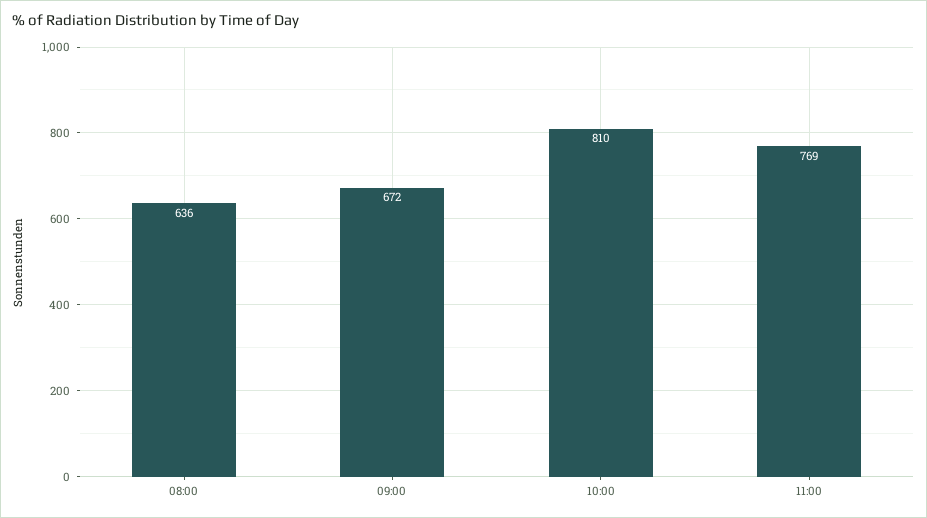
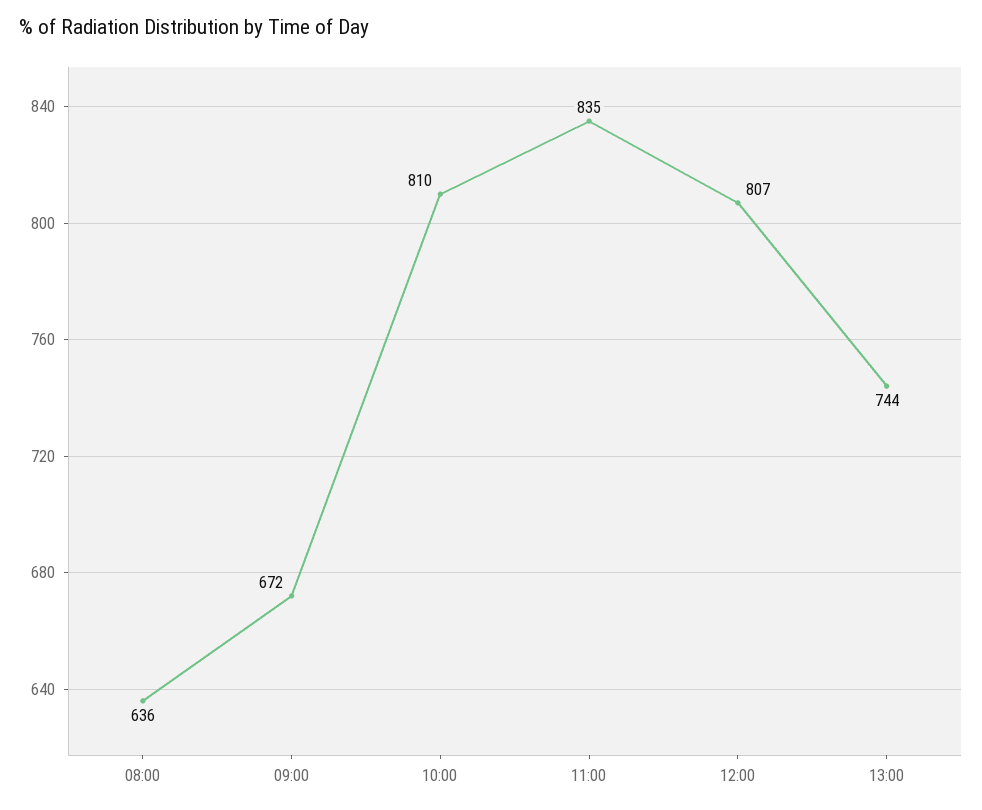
11:00: 769 -> 835
12:00: none -> 807
13:00: none -> 744

